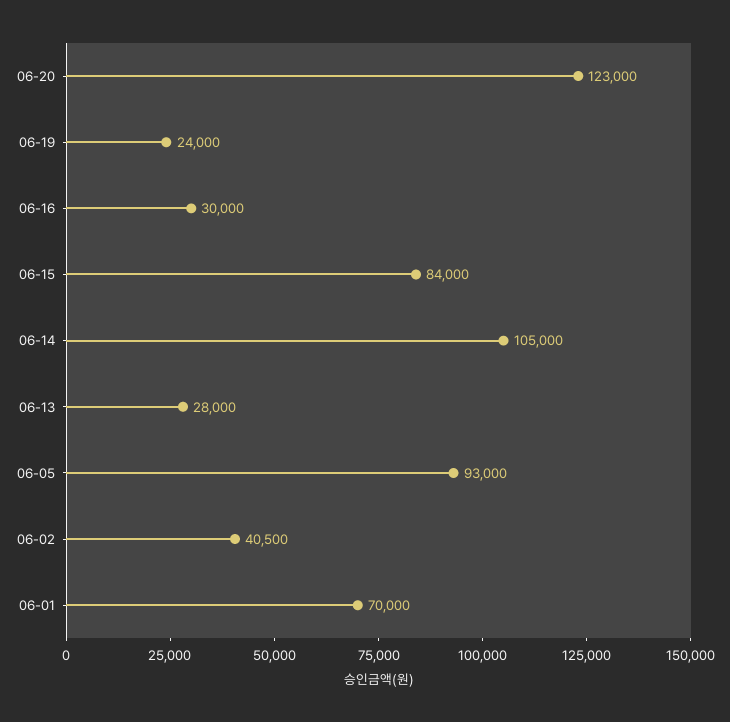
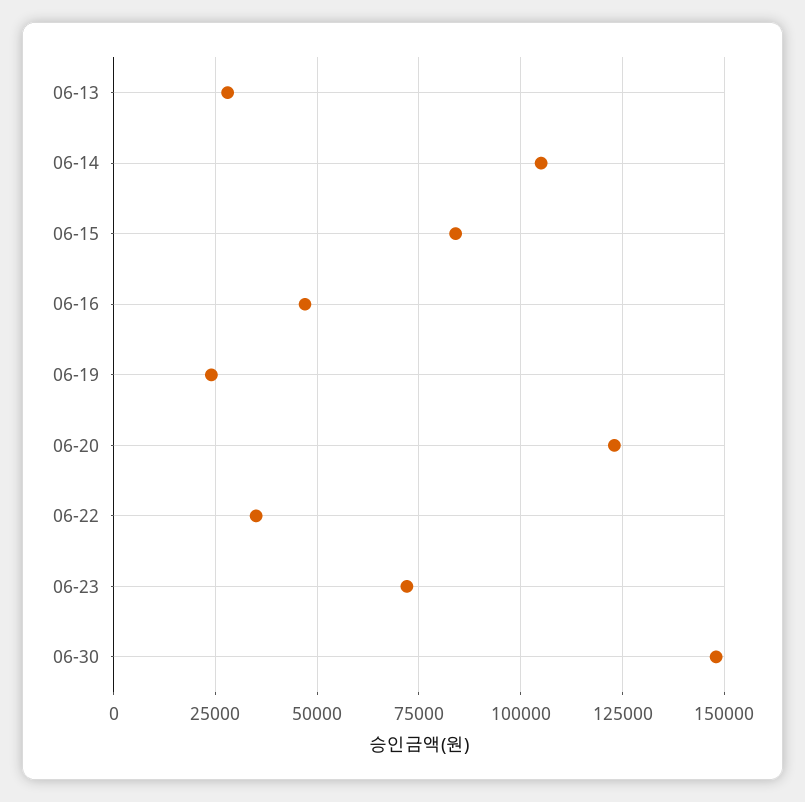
06-16: 30000 -> 47500
06-05: 93000 -> none
06-02: 40500 -> none
06-01: 70000 -> none
06-22: none -> 35000
06-23: none -> 72500
06-30: none -> 147500

